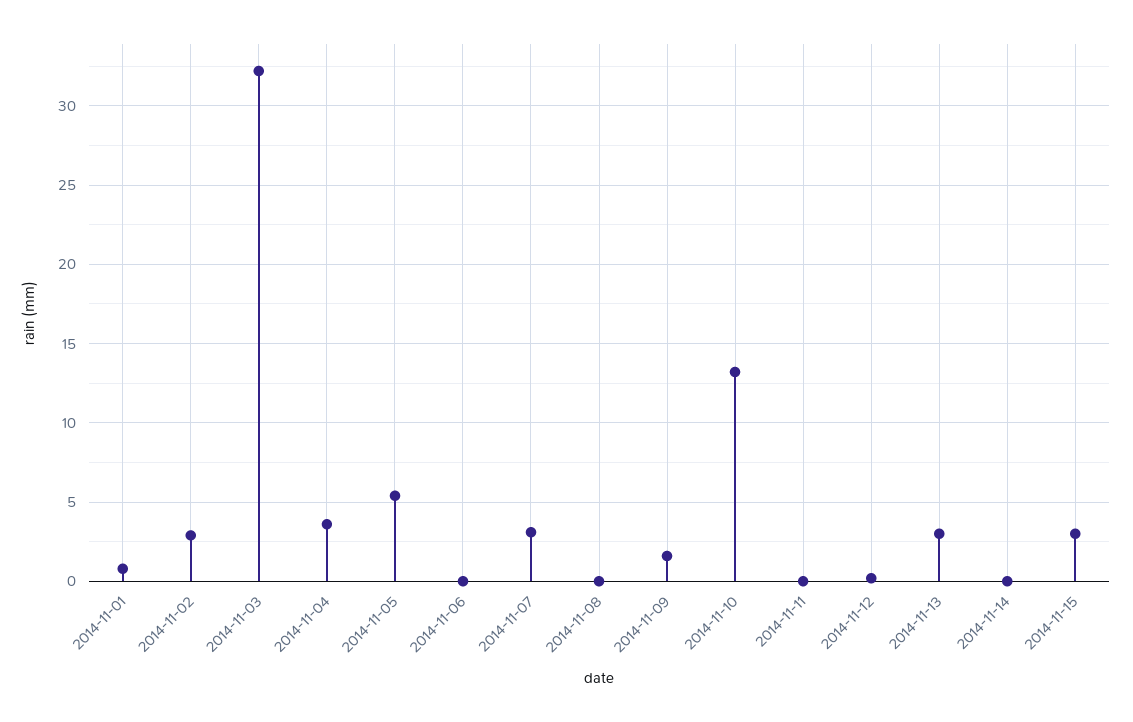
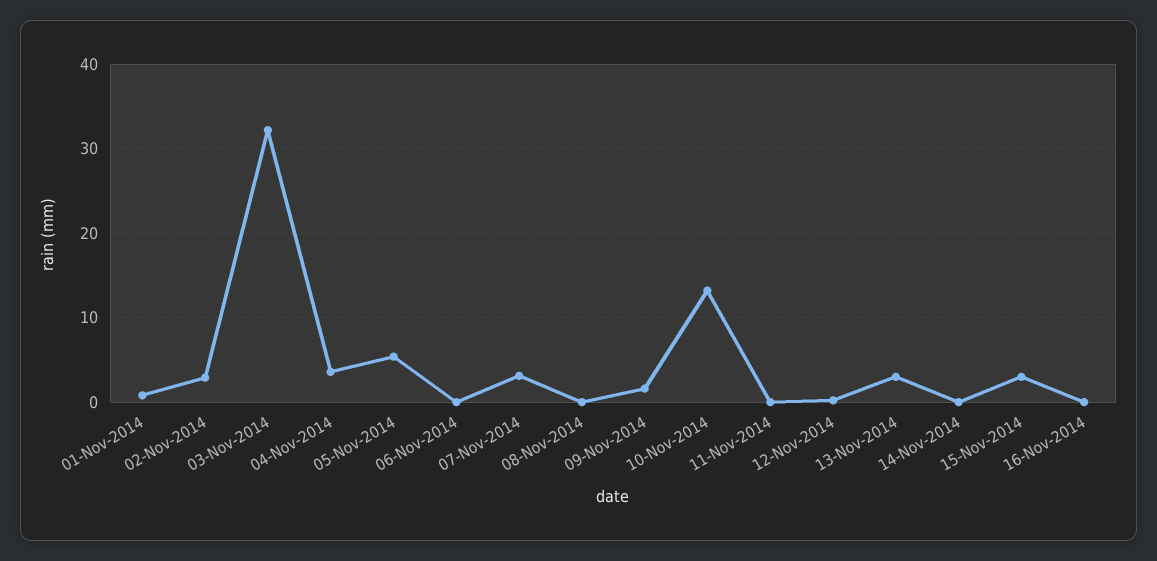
16-Nov-2014: none -> 0

